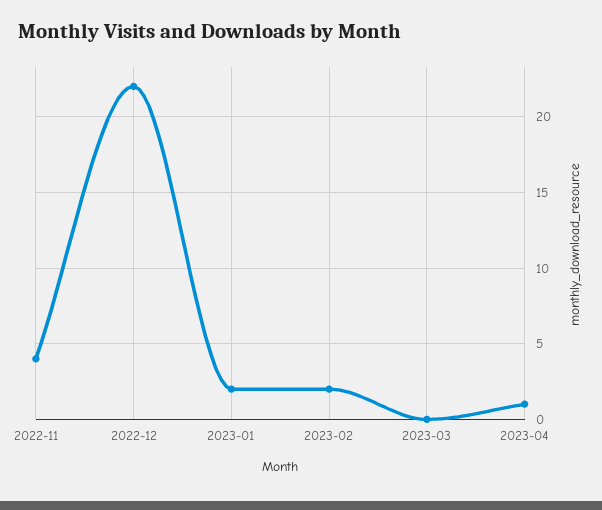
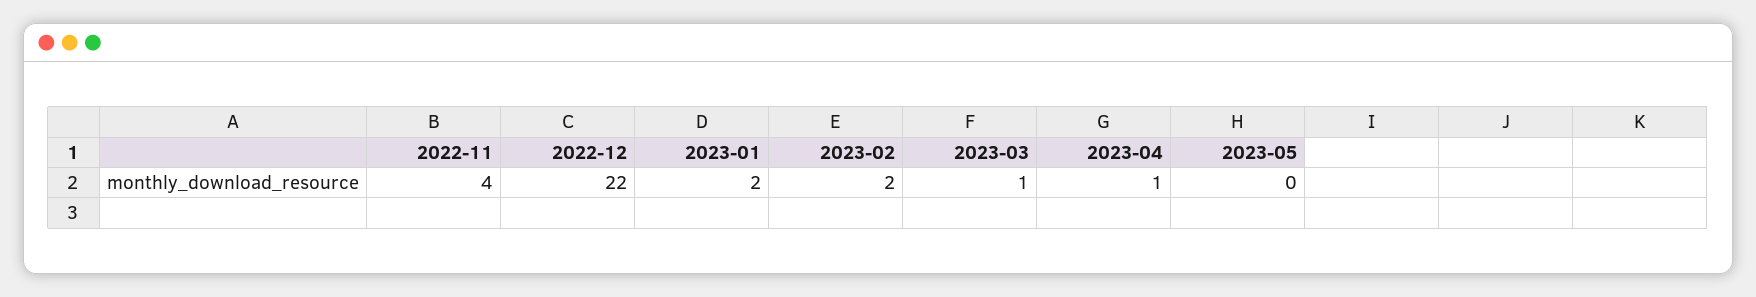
2023-03: 0 -> 1
2023-05: none -> 0

